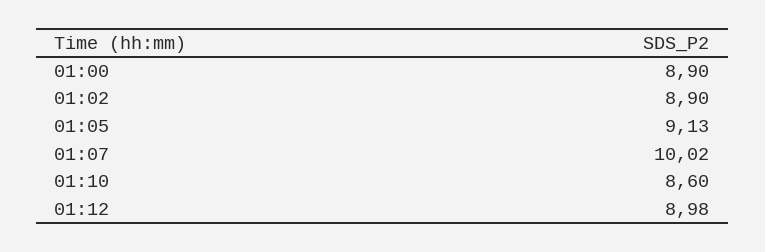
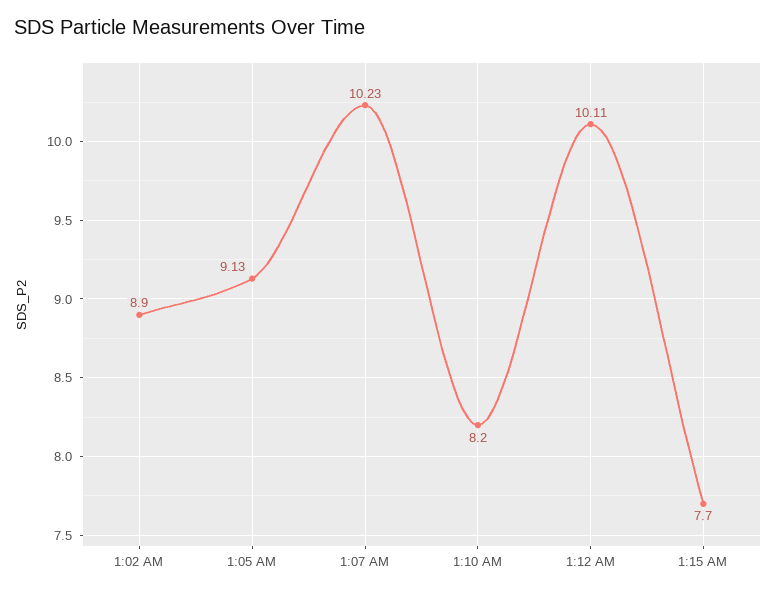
01:00: 8.9 -> none
01:07: 10.02 -> 10.23
01:10: 8.6 -> 8.2
01:12: 8.98 -> 10.11
1:15 AM: none -> 7.7

